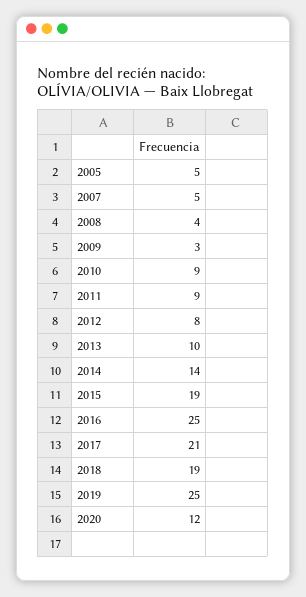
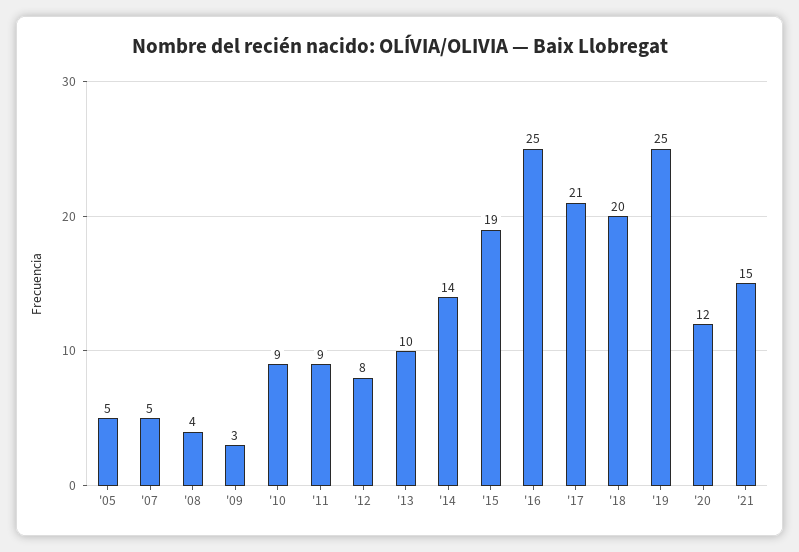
2018: 19 -> 20
'21: none -> 15

